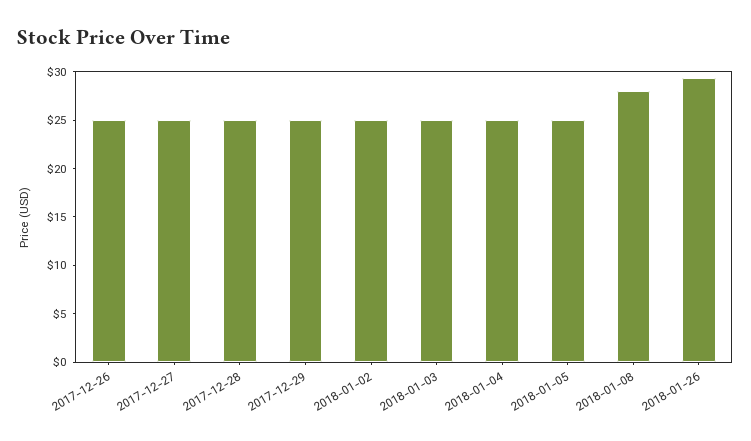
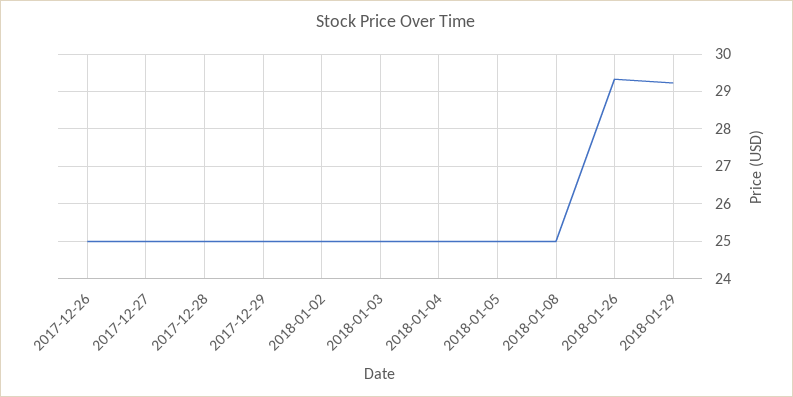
2018-01-08: 28 -> 25
2018-01-29: none -> 29.2

